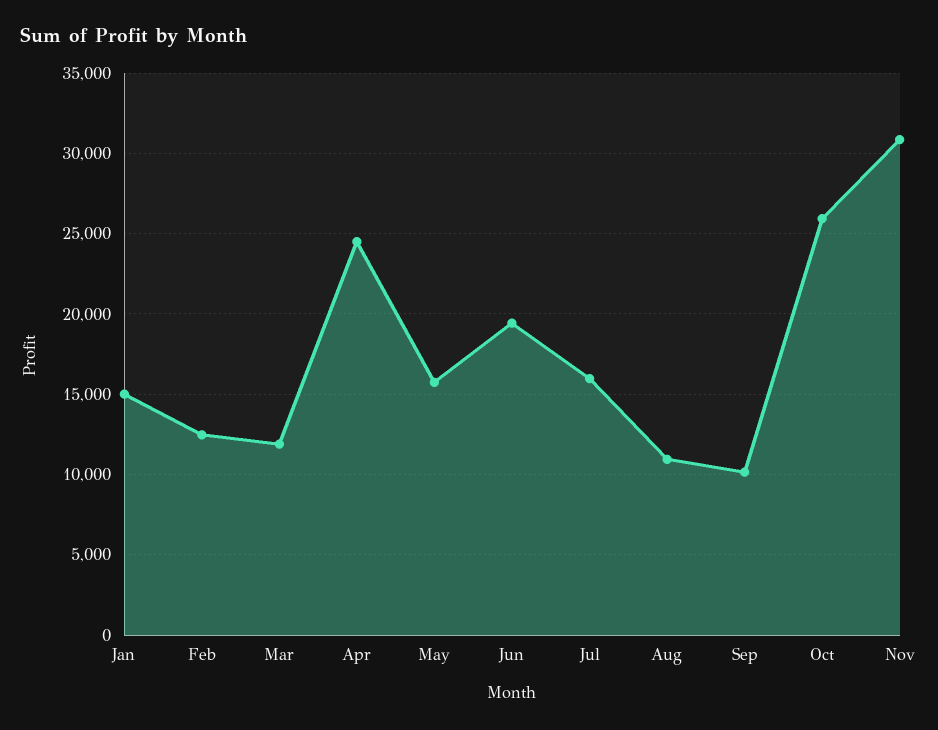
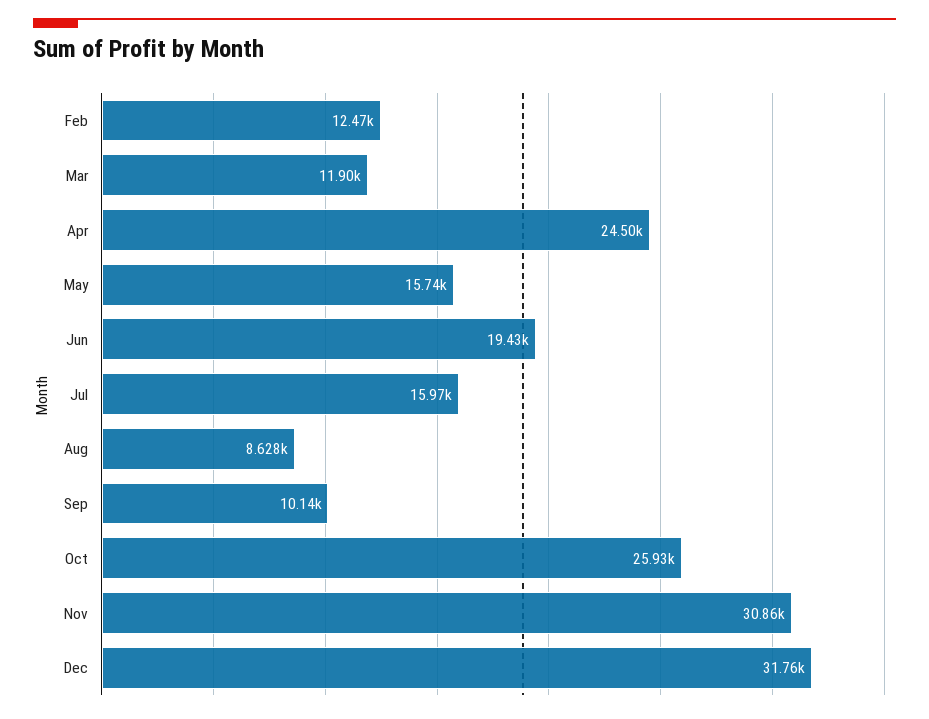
Jan: 15000 -> none
Aug: 11000 -> 8628
Dec: none -> 31760

